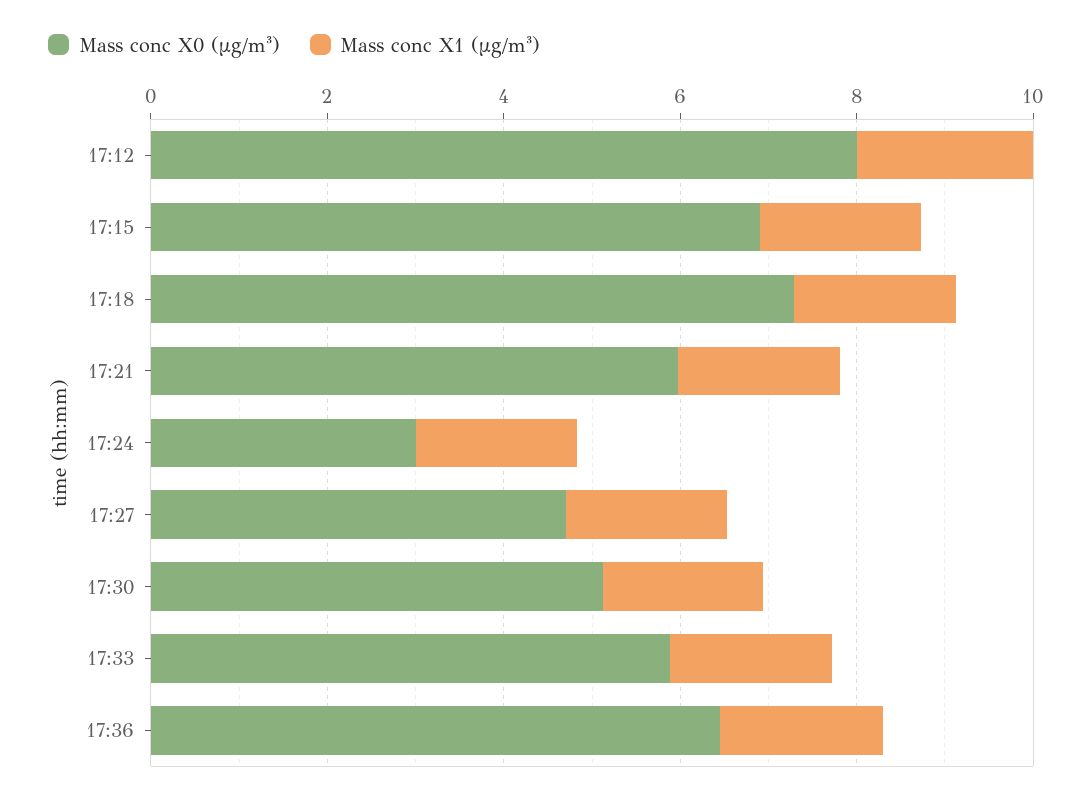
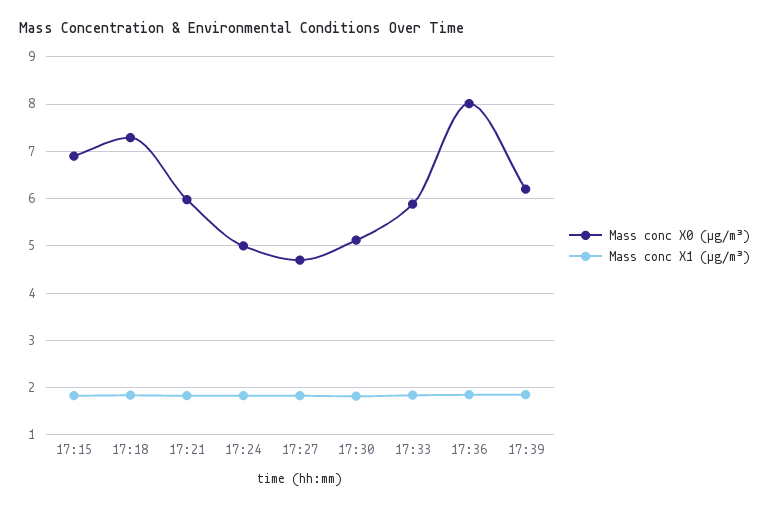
Mass conc X0 (μg/m³), 17:12: 8 -> none
Mass conc X1 (μg/m³), 17:12: 2 -> none
Mass conc X0 (μg/m³), 17:24: 3 -> 5
Mass conc X0 (μg/m³), 17:36: 6.5 -> 8
Mass conc X0 (μg/m³), 17:39: none -> 6.2
Mass conc X1 (μg/m³), 17:39: none -> 1.8

